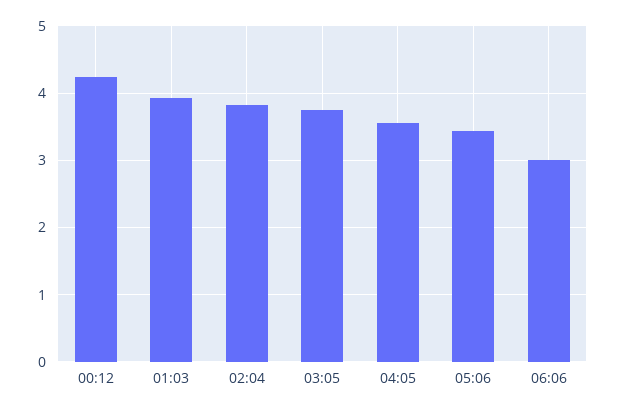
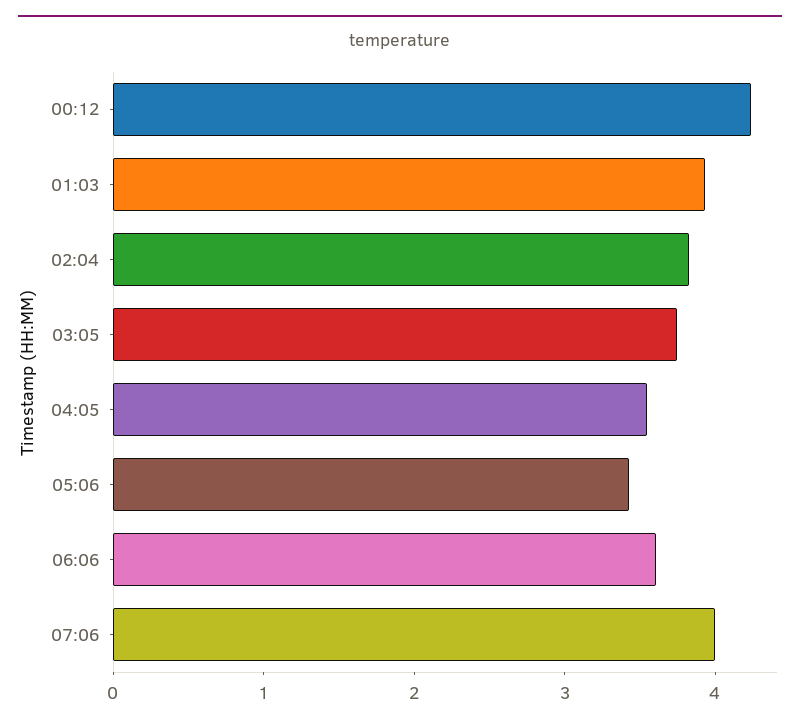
06:06: 3 -> 3.6
07:06: none -> 4

